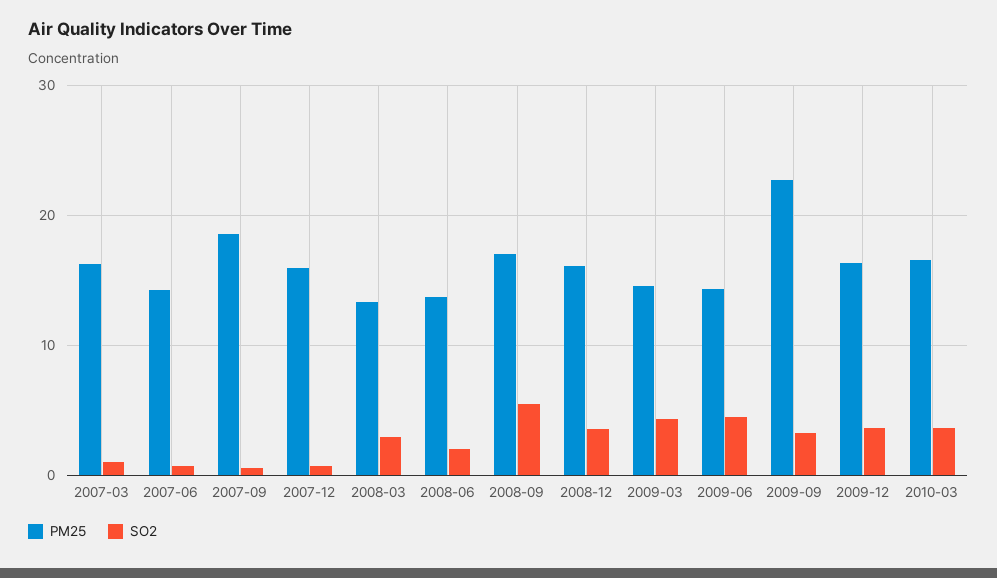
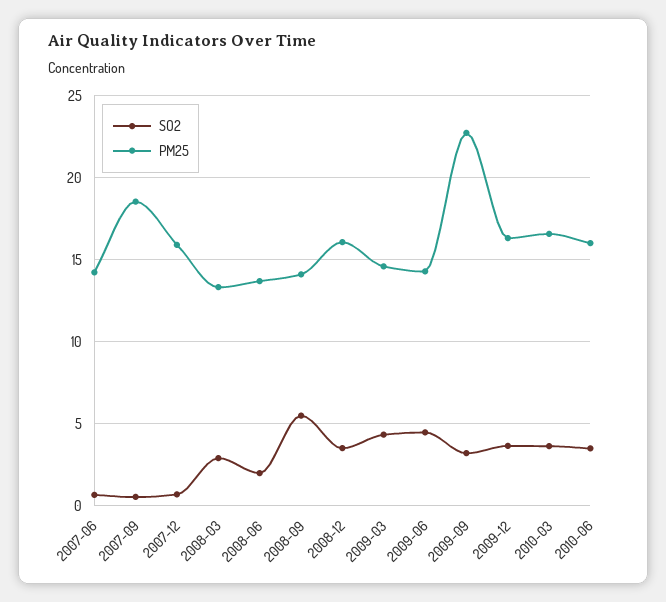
PM25, 2007-03: 16 -> none
SO2, 2007-03: 1 -> none
PM25, 2008-09: 17 -> 14
SO2, 2010-06: none -> 3.5
PM25, 2010-06: none -> 16

